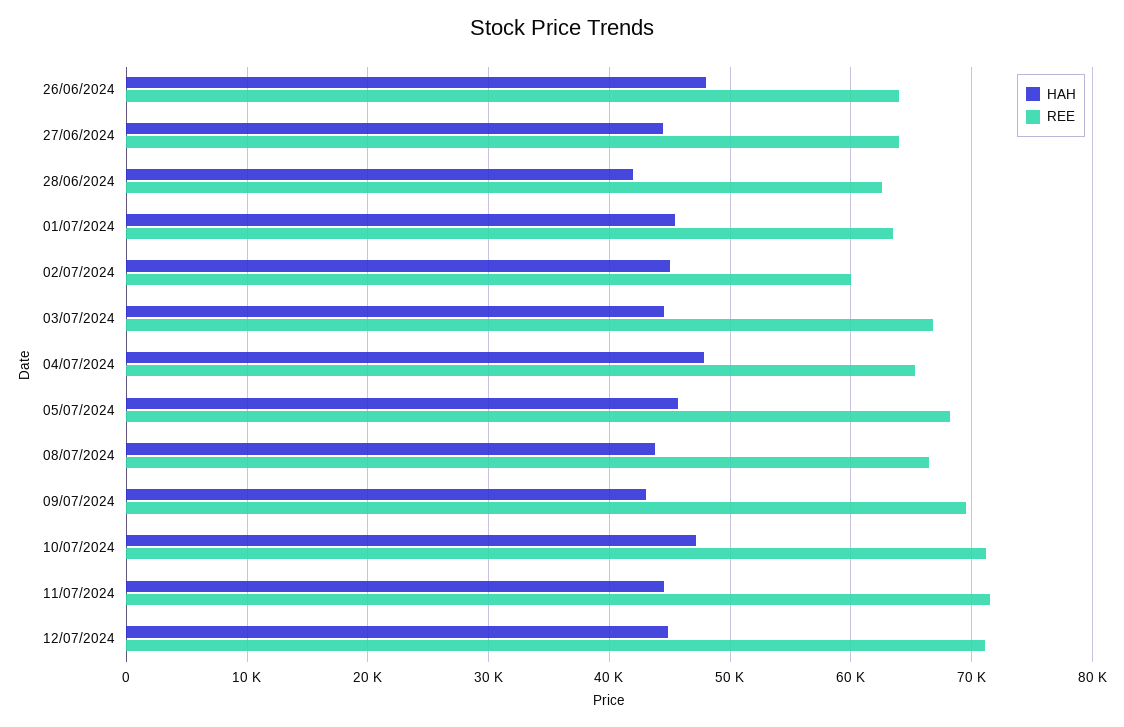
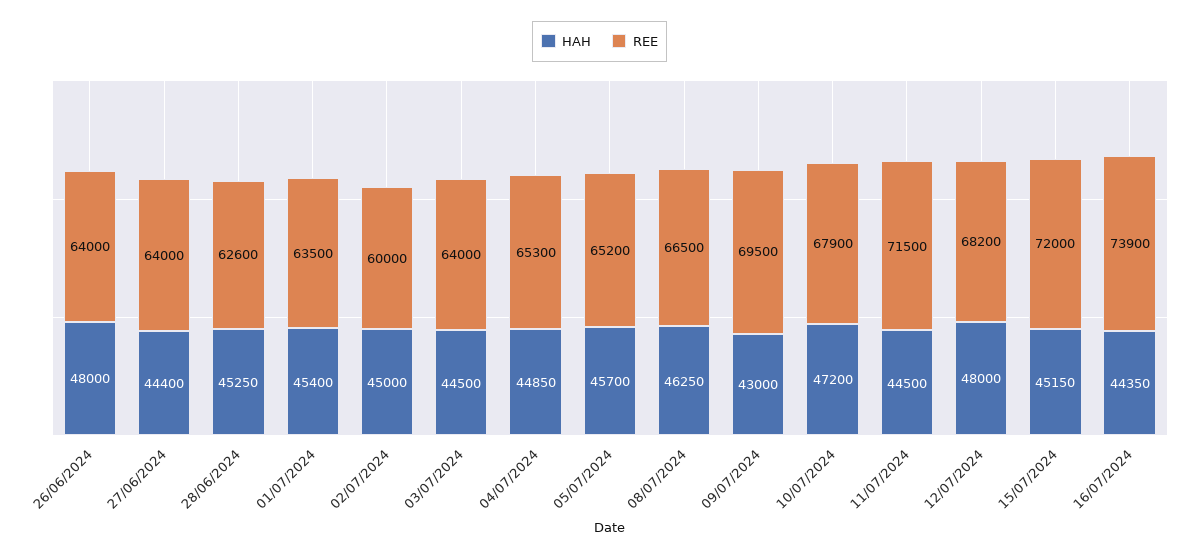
HAH, 28/06/2024: 42000 -> 45250
REE, 03/07/2024: 67000 -> 64000
HAH, 04/07/2024: 48000 -> 44850
REE, 05/07/2024: 68000 -> 65200
HAH, 08/07/2024: 44000 -> 46250
REE, 10/07/2024: 71000 -> 67900
HAH, 12/07/2024: 45000 -> 48000
REE, 12/07/2024: 71000 -> 68200
HAH, 15/07/2024: none -> 45150
REE, 15/07/2024: none -> 72000
HAH, 16/07/2024: none -> 44350
REE, 16/07/2024: none -> 73900

